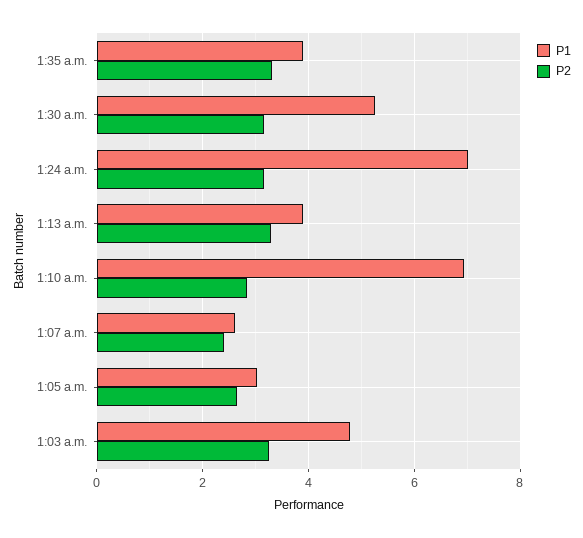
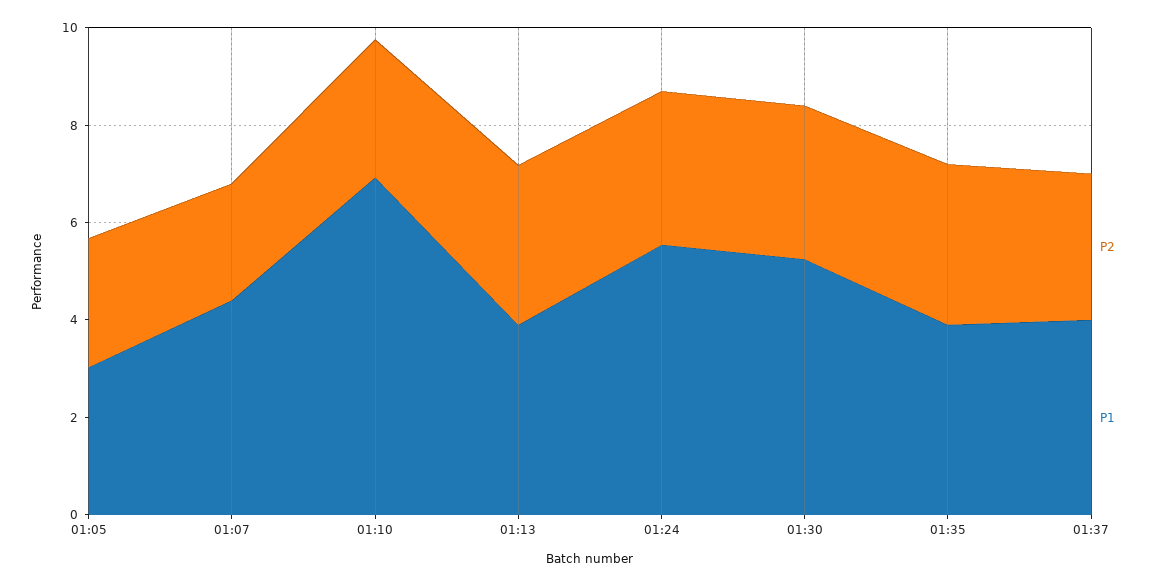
P1, 1:24 a.m.: 7 -> 5.5
P1, 1:07 a.m.: 2.6 -> 4.5
P1, 1:03 a.m.: 4.8 -> none
P2, 1:03 a.m.: 3.2 -> none
P2, 01:37: none -> 3
P1, 01:37: none -> 4

